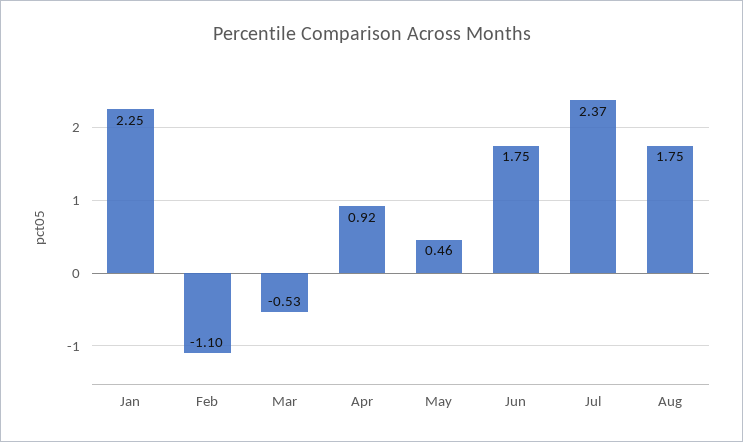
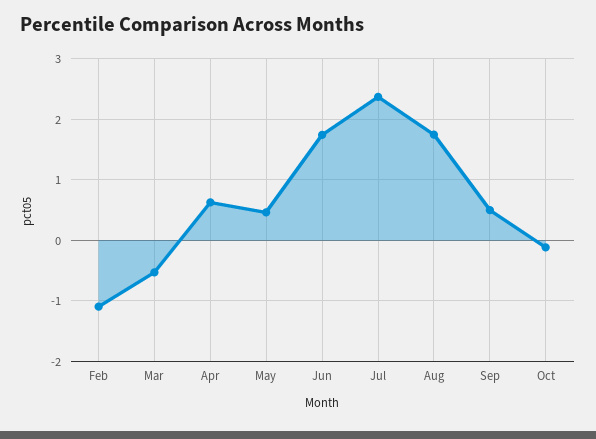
Jan: 2.25 -> none
Apr: 0.92 -> 0.6
Sep: none -> 0.5
Oct: none -> -0.1

